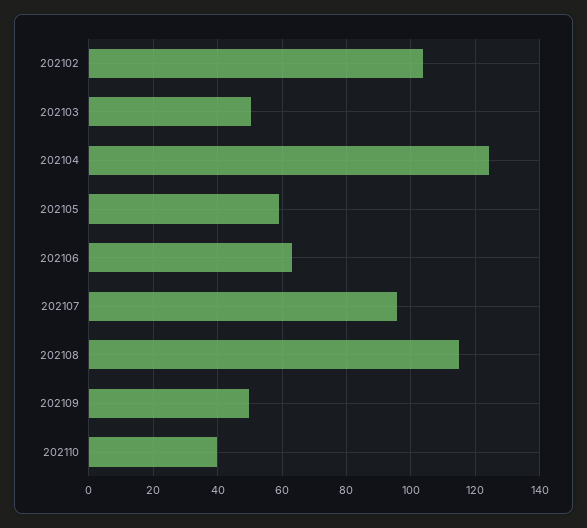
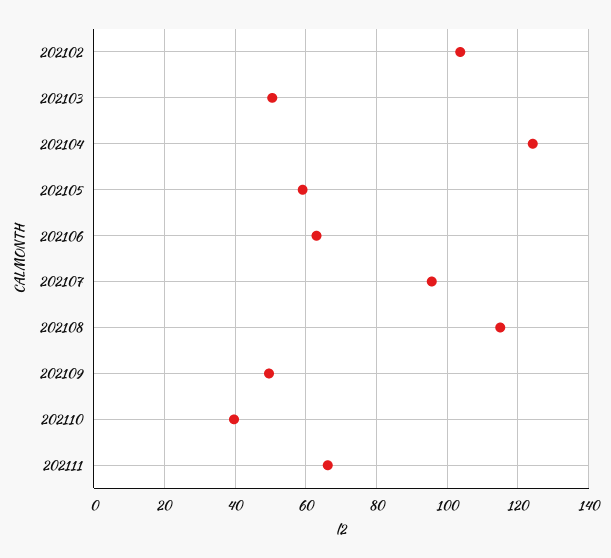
202111: none -> 66

